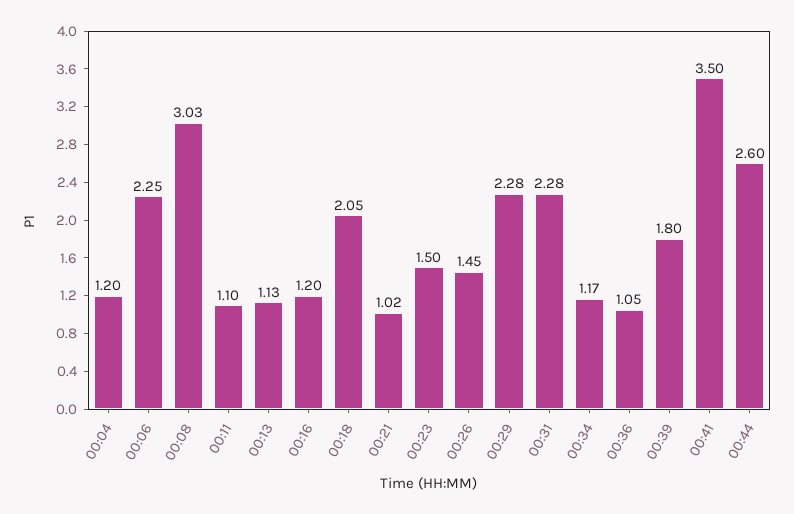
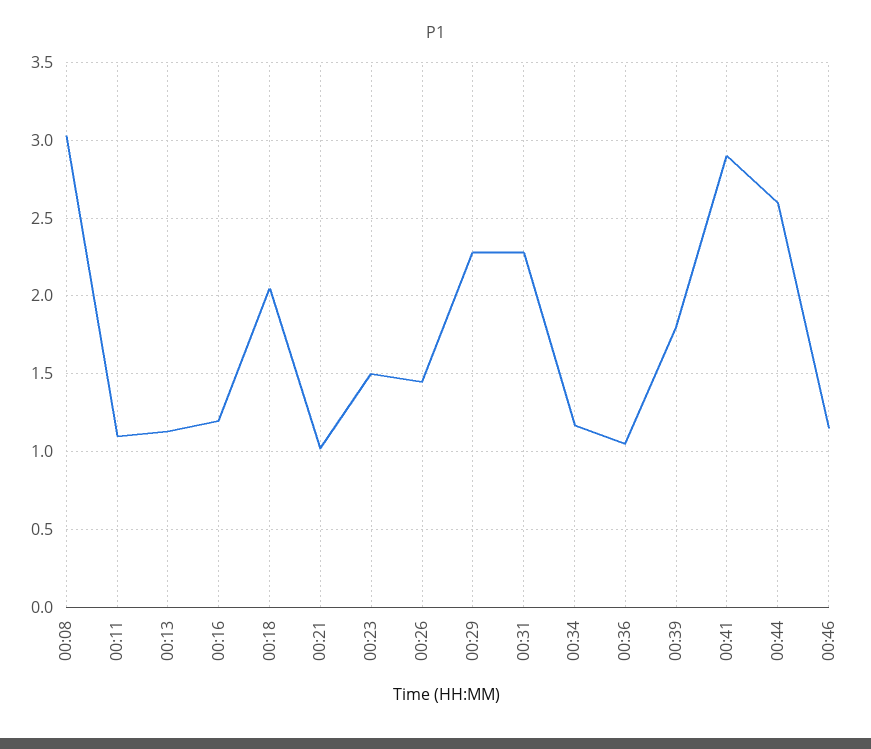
00:04: 1.2 -> none
00:06: 2.25 -> none
00:41: 3.5 -> 2.9
00:46: none -> 1.15

